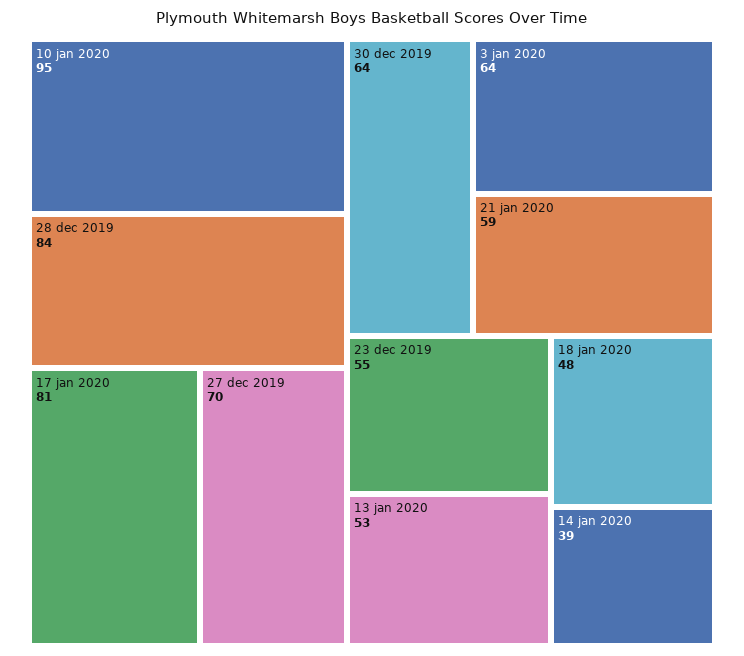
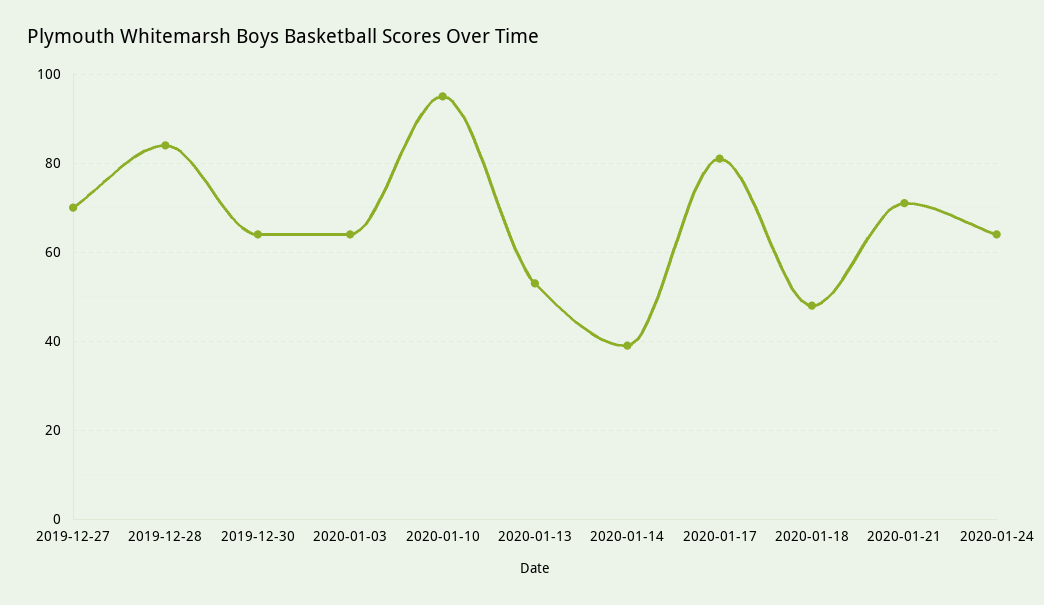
21 jan 2020: 59 -> 70
23 dec 2019: 55 -> none
2020-01-24: none -> 65

